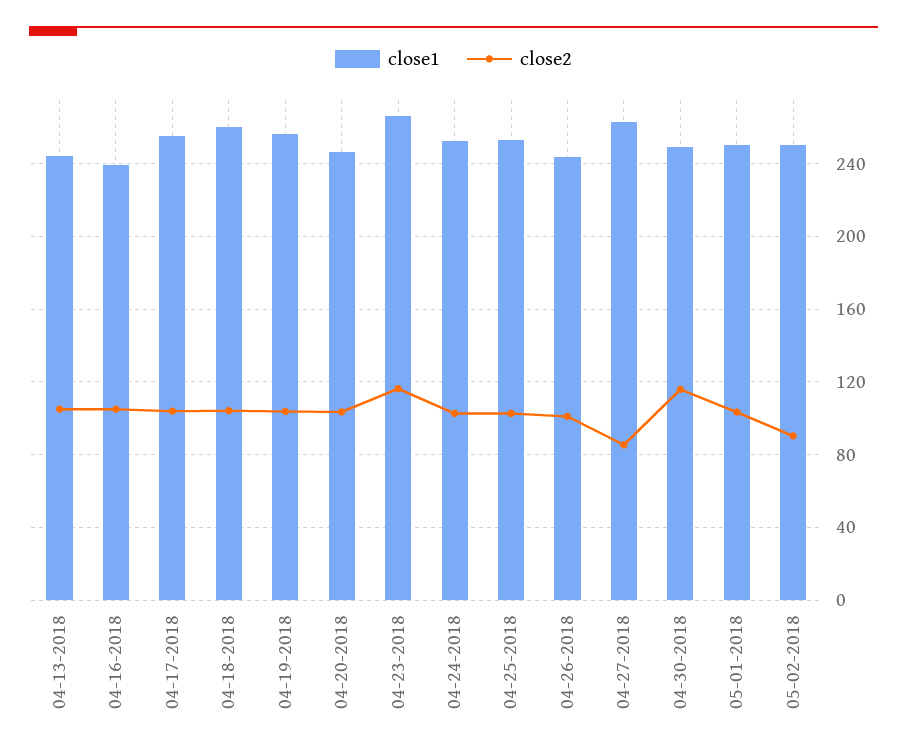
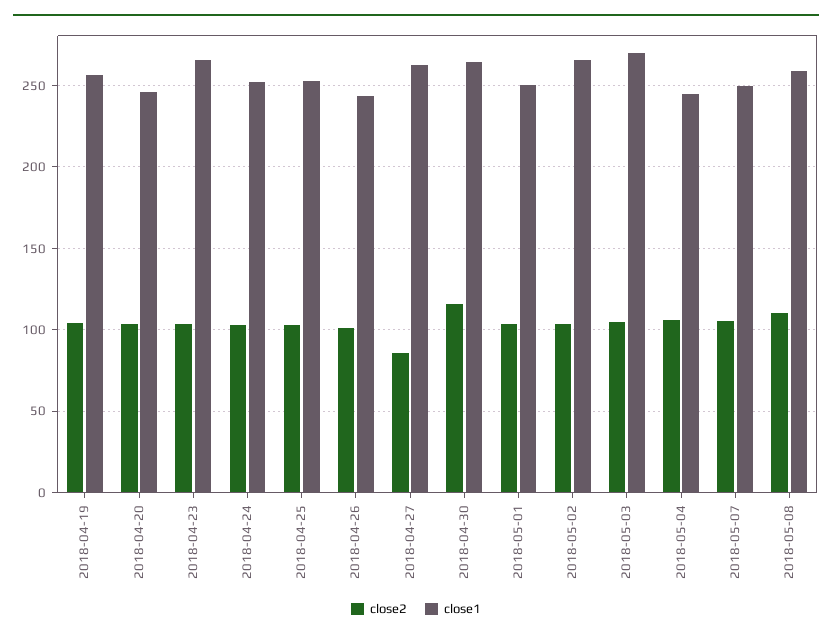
close1, 04-13-2018: 245 -> none
close2, 04-13-2018: 105 -> none
close1, 04-16-2018: 240 -> none
close2, 04-16-2018: 105 -> none
close1, 04-17-2018: 255 -> none
close2, 04-17-2018: 105 -> none
close1, 04-18-2018: 260 -> none
close2, 04-18-2018: 105 -> none
close2, 04-23-2018: 115 -> 105
close1, 04-30-2018: 250 -> 265
close1, 05-02-2018: 250 -> 265
close2, 05-02-2018: 90 -> 105
close2, 2018-05-03: none -> 105
close1, 2018-05-03: none -> 270
close2, 2018-05-04: none -> 105
close1, 2018-05-04: none -> 245
close2, 2018-05-07: none -> 105
close1, 2018-05-07: none -> 250
close2, 2018-05-08: none -> 110
close1, 2018-05-08: none -> 260

